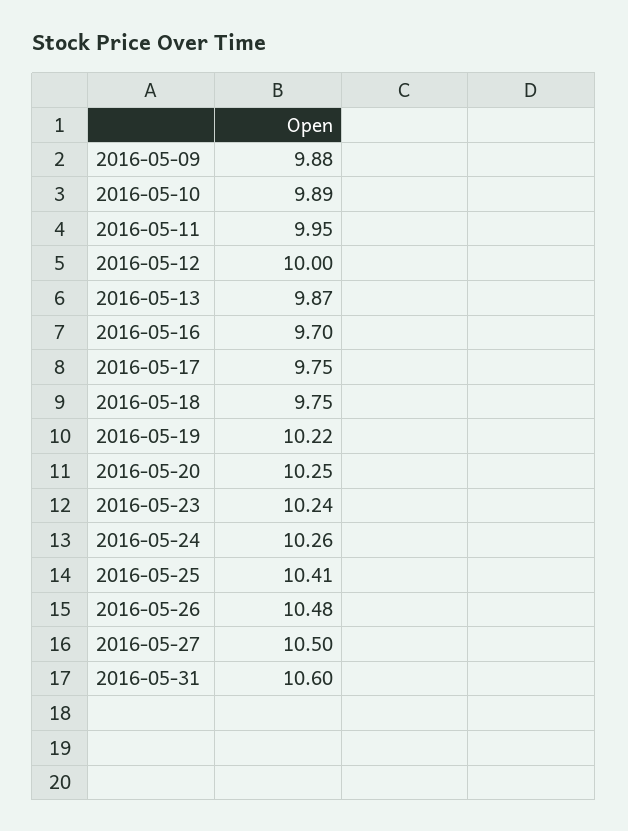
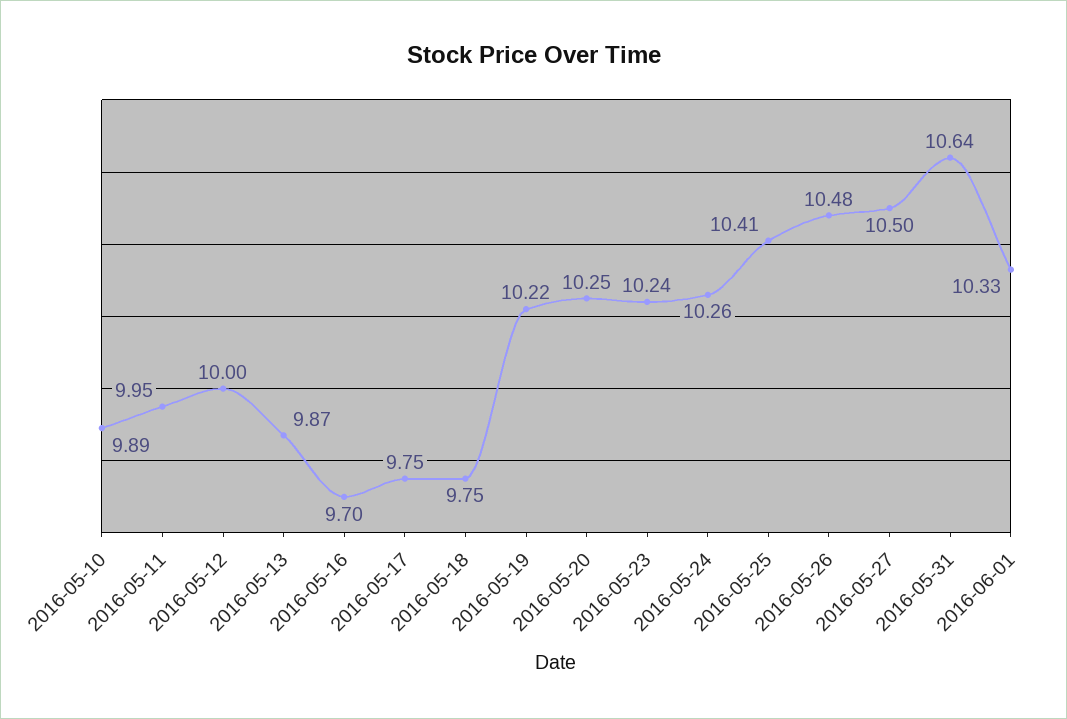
2016-05-09: 9.88 -> none
2016-05-31: 10.6 -> 10.64
2016-06-01: none -> 10.33

